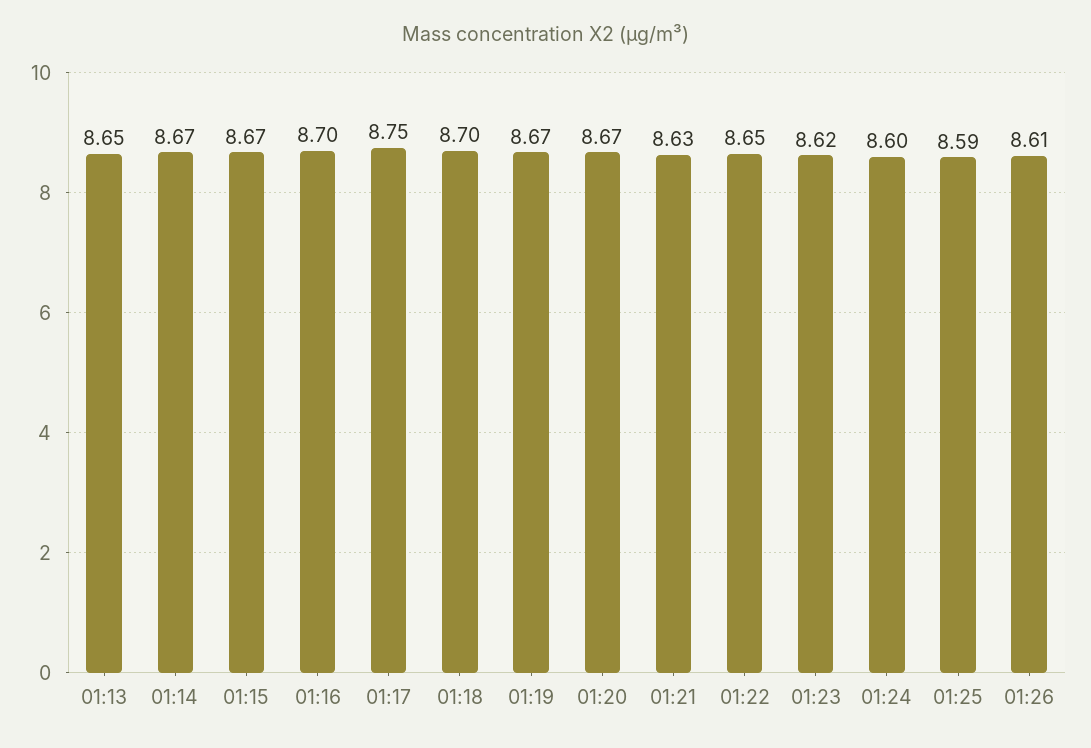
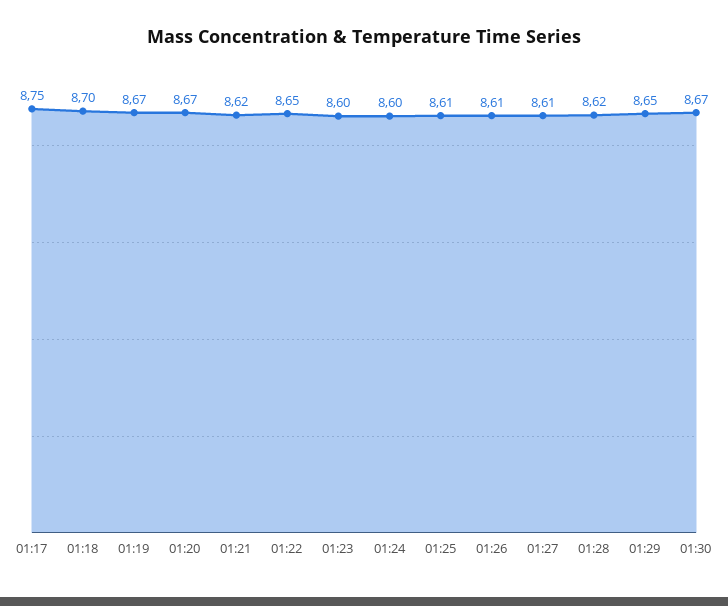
01:13: 8.65 -> none
01:14: 8.67 -> none
01:15: 8.67 -> none
01:16: 8.7 -> none
01:21: 8.63 -> 8.62
01:23: 8.62 -> 8.6
01:25: 8.59 -> 8.61
01:27: none -> 8.61
01:28: none -> 8.62
01:29: none -> 8.65
01:30: none -> 8.67

